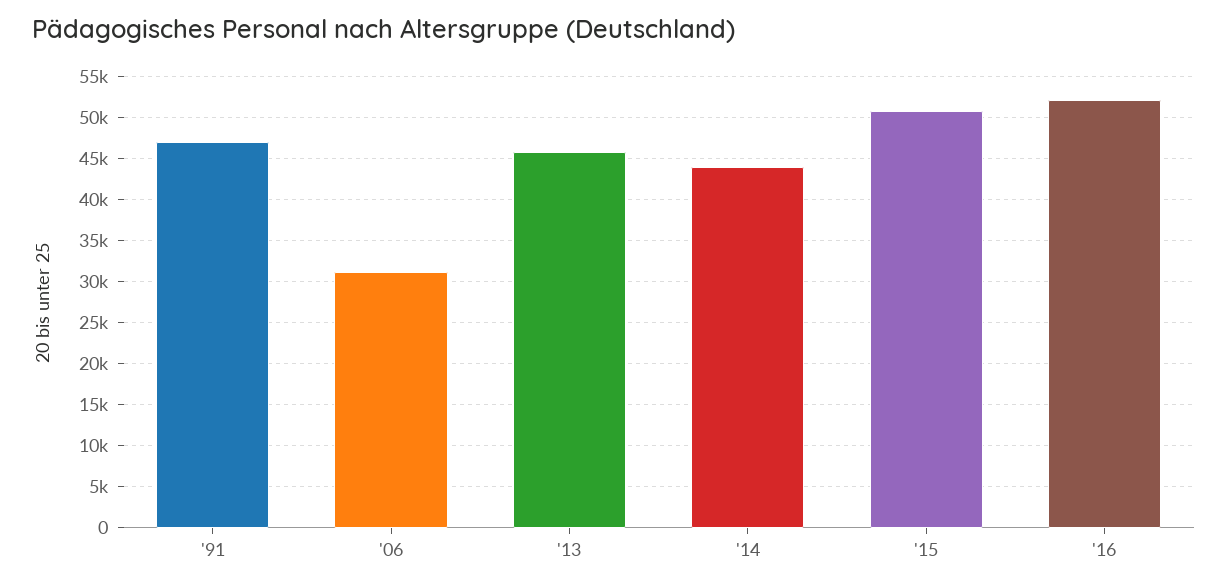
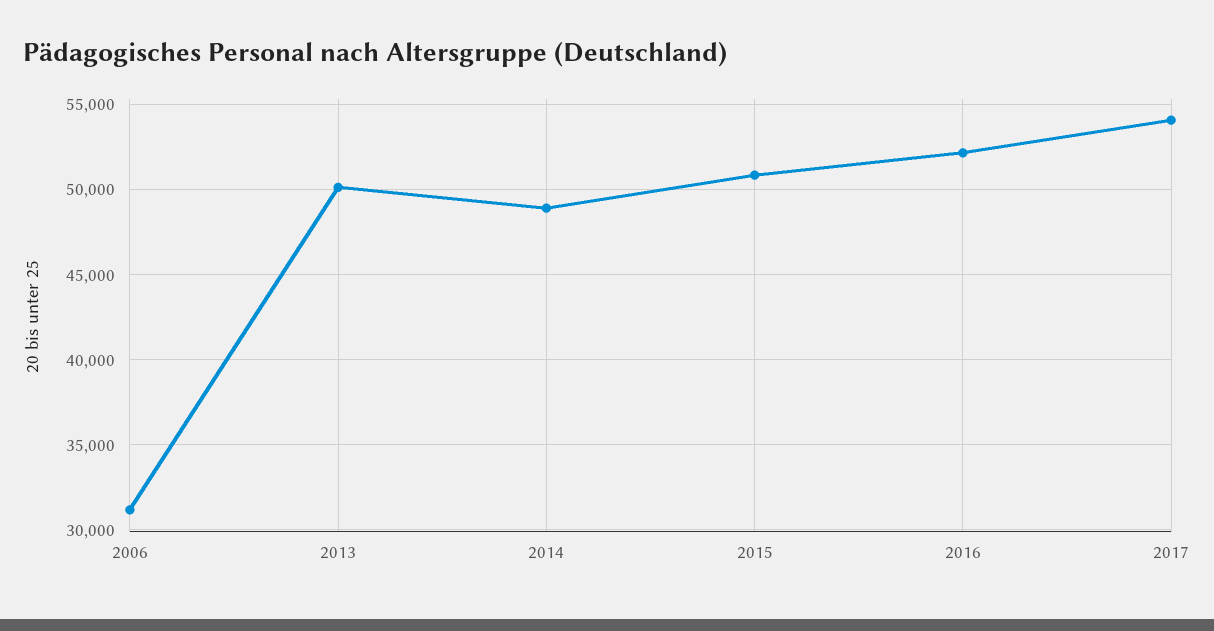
'91: 47000 -> none
'13: 46000 -> 50000
'14: 44000 -> 49000
2017: none -> 54000

